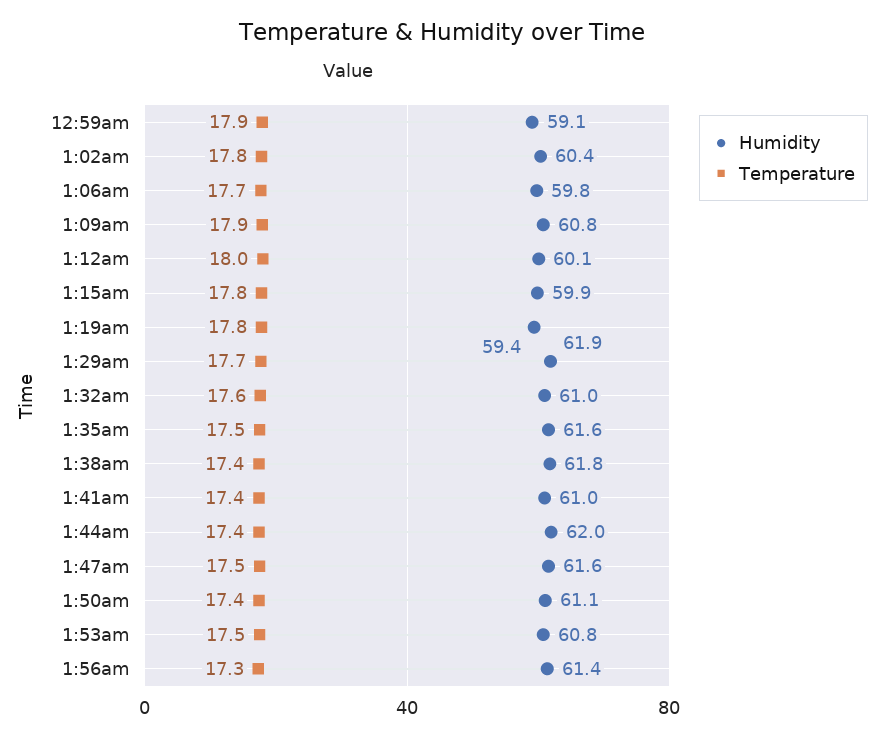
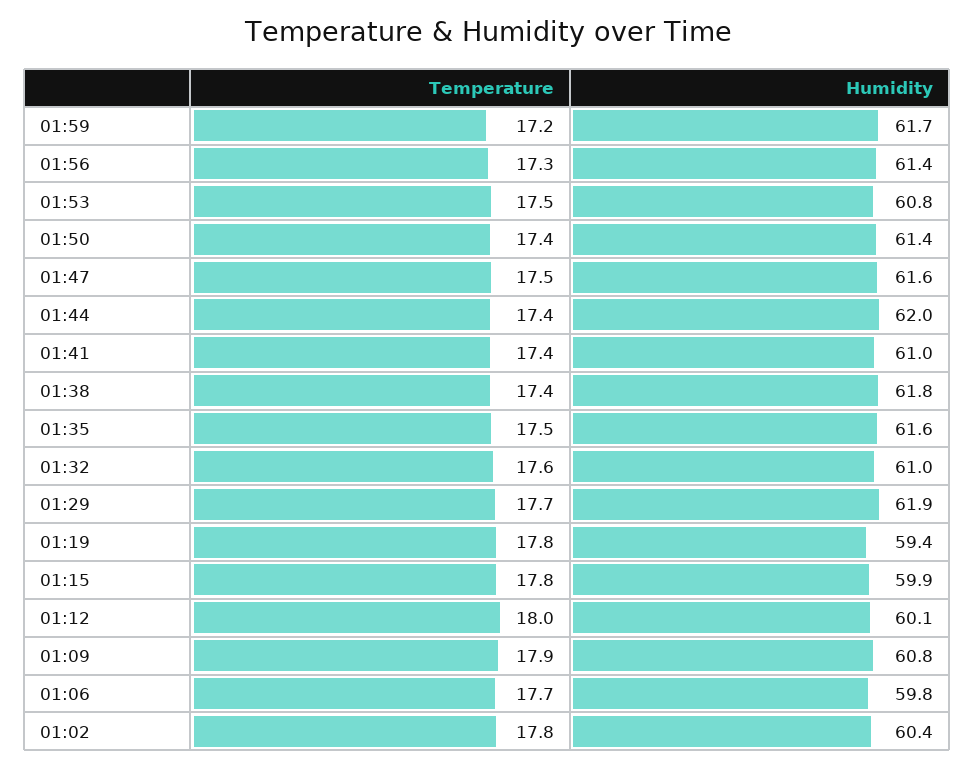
Humidity, 12:59am: 59.1 -> none
Temperature, 12:59am: 17.9 -> none
Humidity, 1:50am: 61.1 -> 61.4
Temperature, 01:59: none -> 17.2
Humidity, 01:59: none -> 61.7

